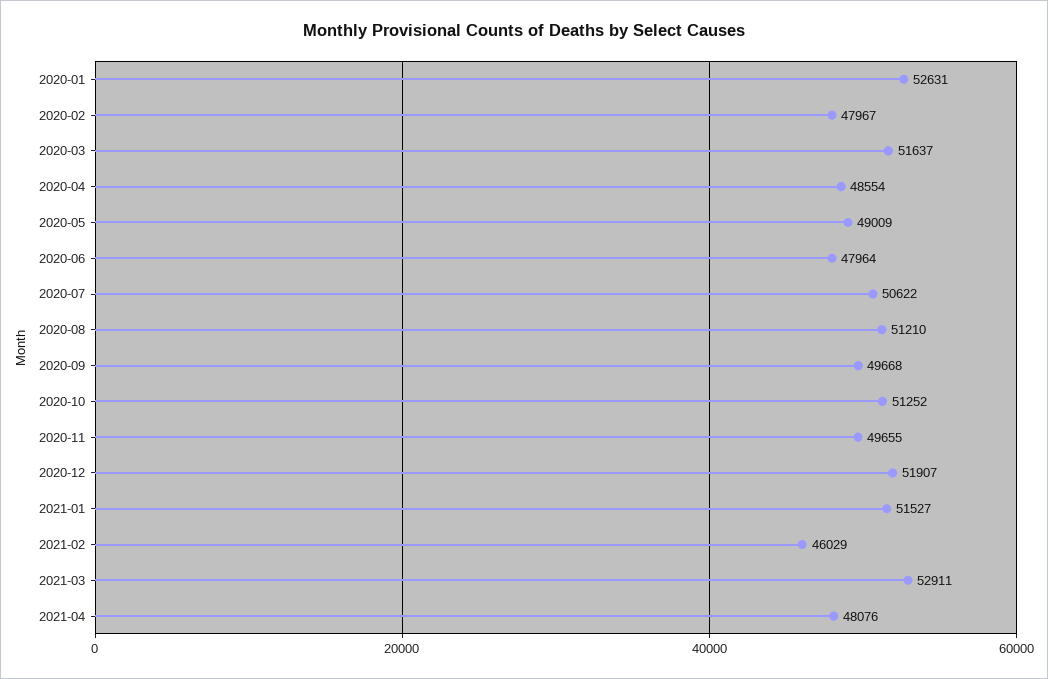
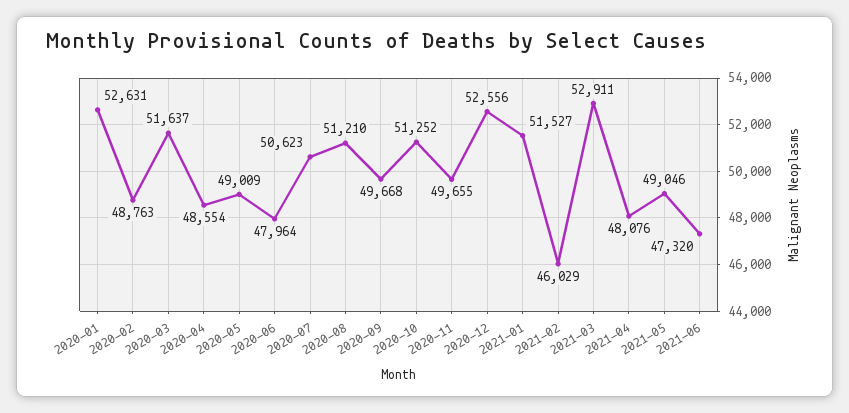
2020-02: 47967 -> 48763
2020-07: 50622 -> 50623
2020-12: 51907 -> 52556
2021-05: none -> 49046
2021-06: none -> 47320

